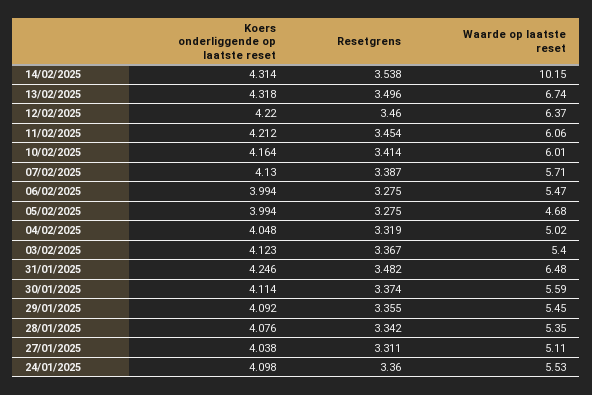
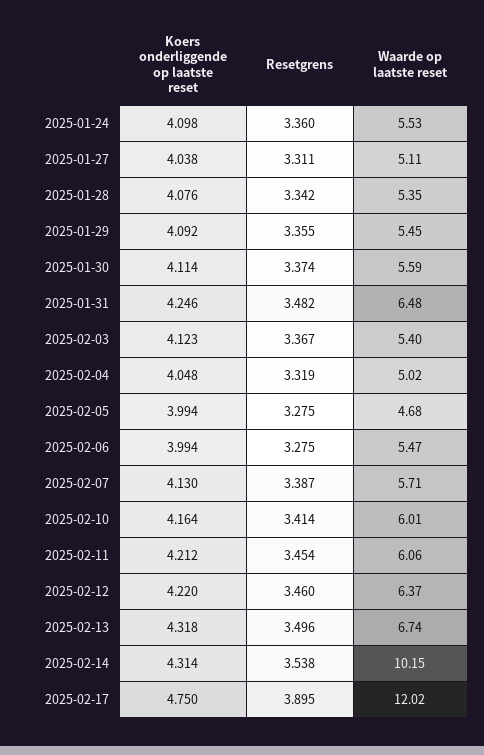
Koers onderliggende op laatste reset, 2025-02-17: none -> 4.75
Resetgrens, 2025-02-17: none -> 3.895
Waarde op laatste reset, 2025-02-17: none -> 12.02

